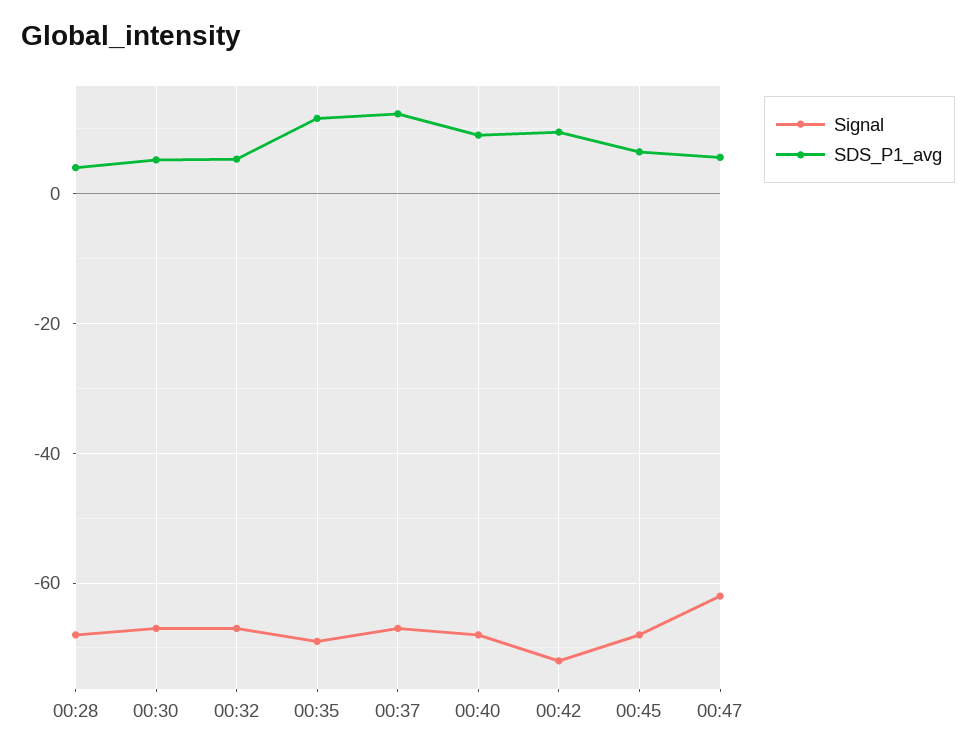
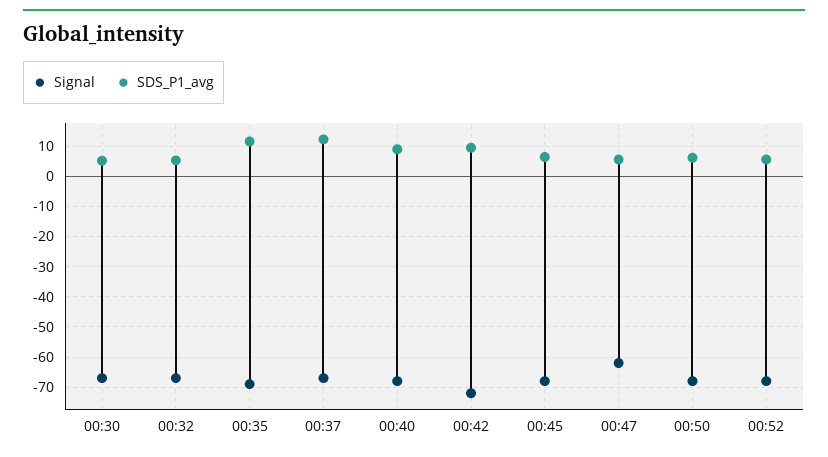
Signal, 00:28: -68 -> none
SDS_P1_avg, 00:28: 4 -> none
Signal, 00:50: none -> -68
SDS_P1_avg, 00:50: none -> 6
Signal, 00:52: none -> -68
SDS_P1_avg, 00:52: none -> 6

